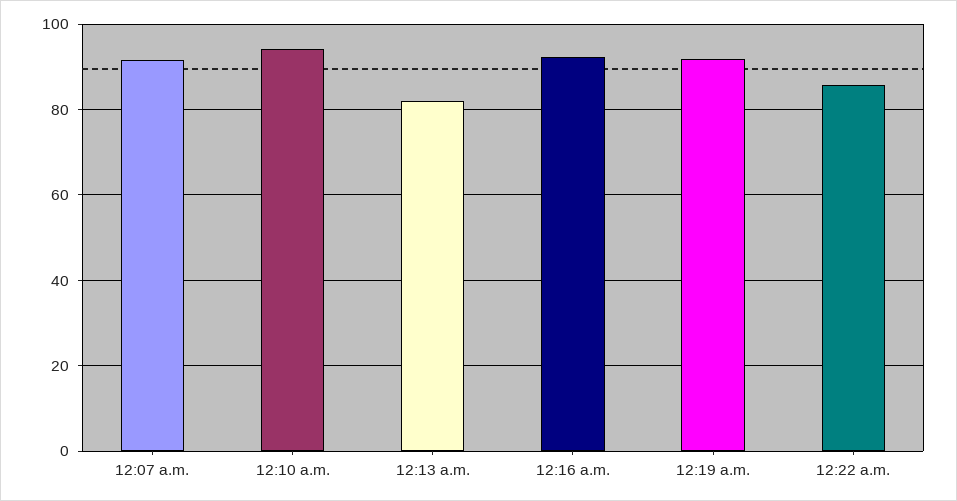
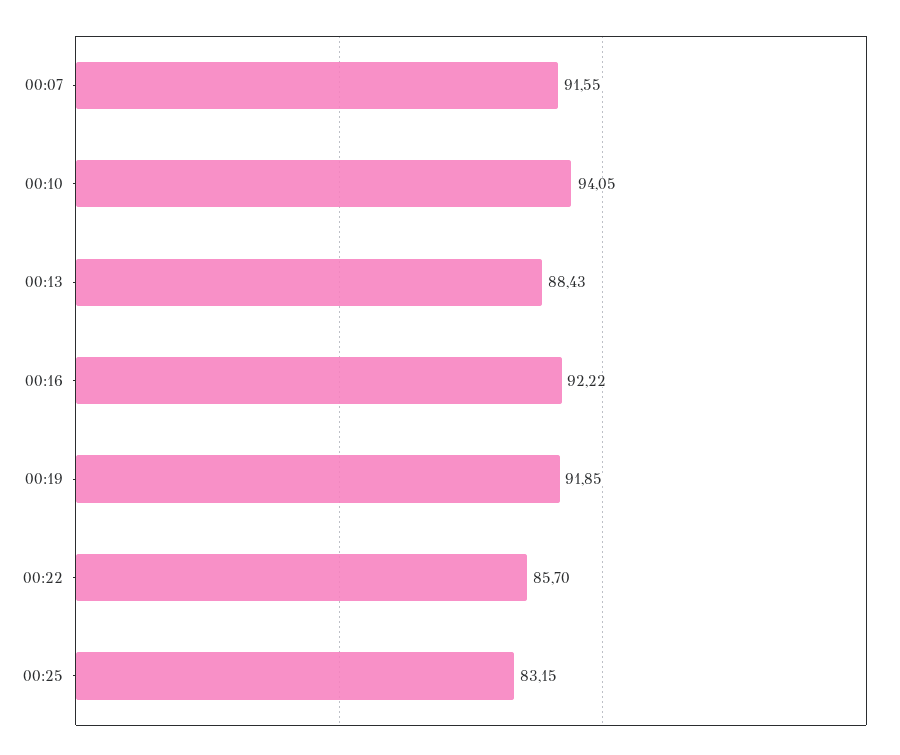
12:13 a.m.: 82 -> 88.43
00:25: none -> 83.15

